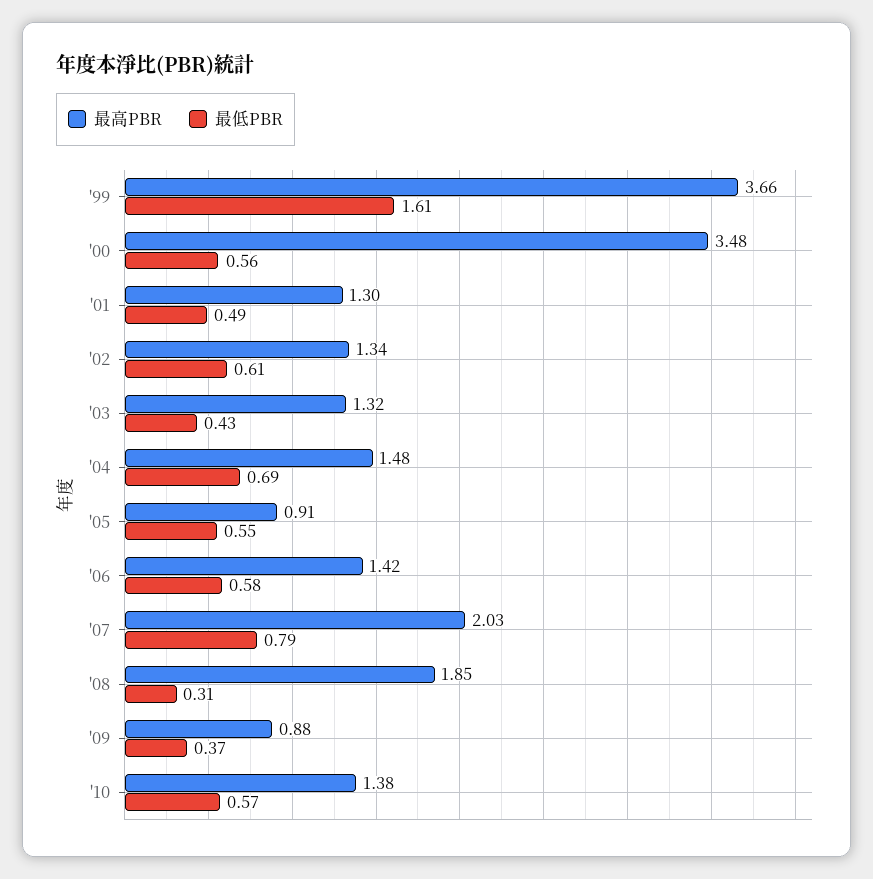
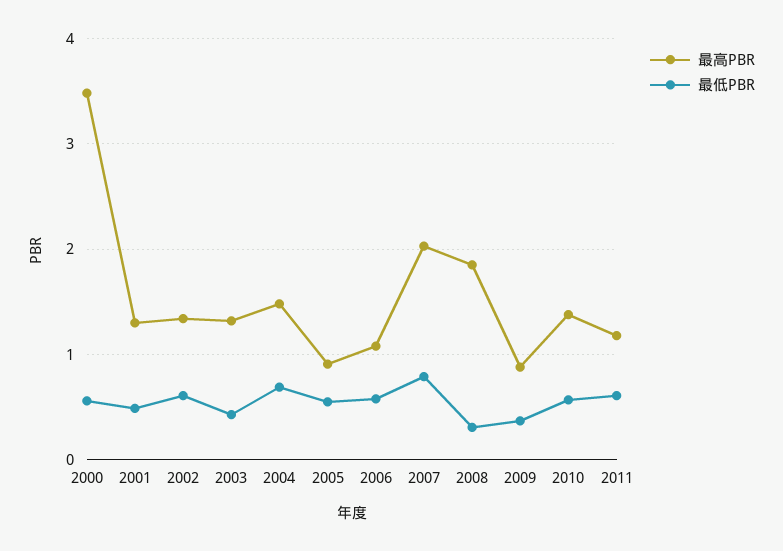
最高PBR, '99: 3.66 -> none
最低PBR, '99: 1.61 -> none
最高PBR, '06: 1.42 -> 1.1
最高PBR, 2011: none -> 1.2
最低PBR, 2011: none -> 0.6

